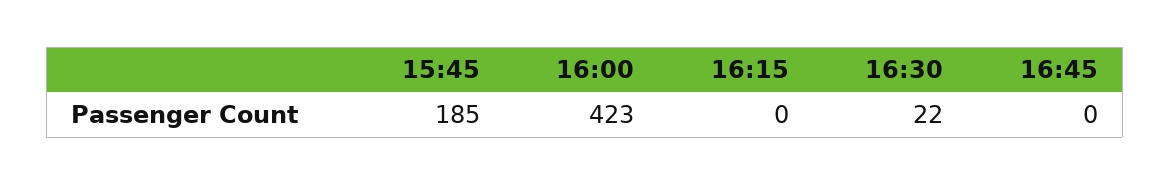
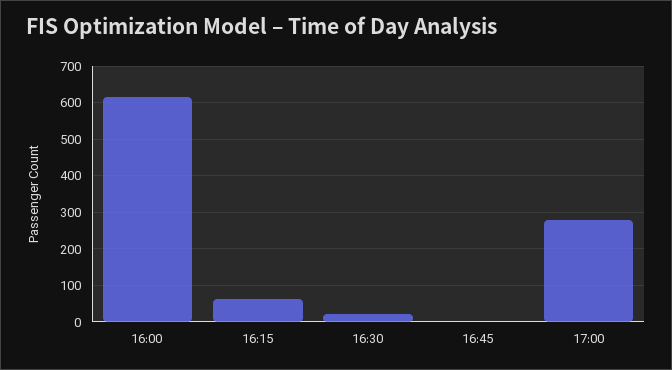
15:45: 185 -> none
16:00: 423 -> 620
16:15: 0 -> 60
17:00: none -> 280

